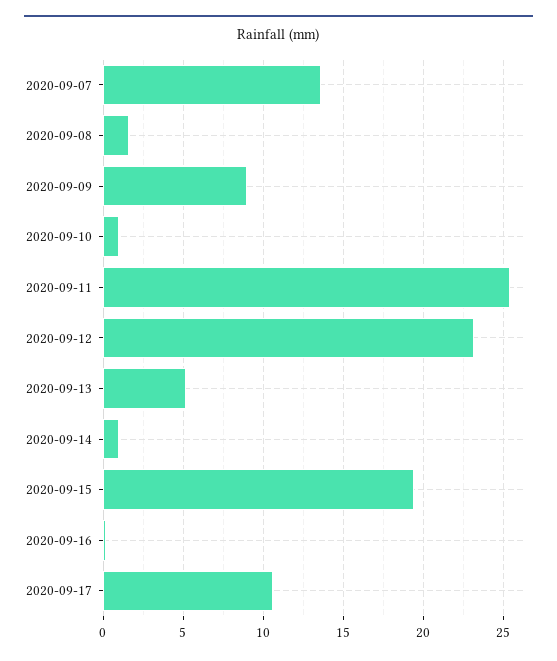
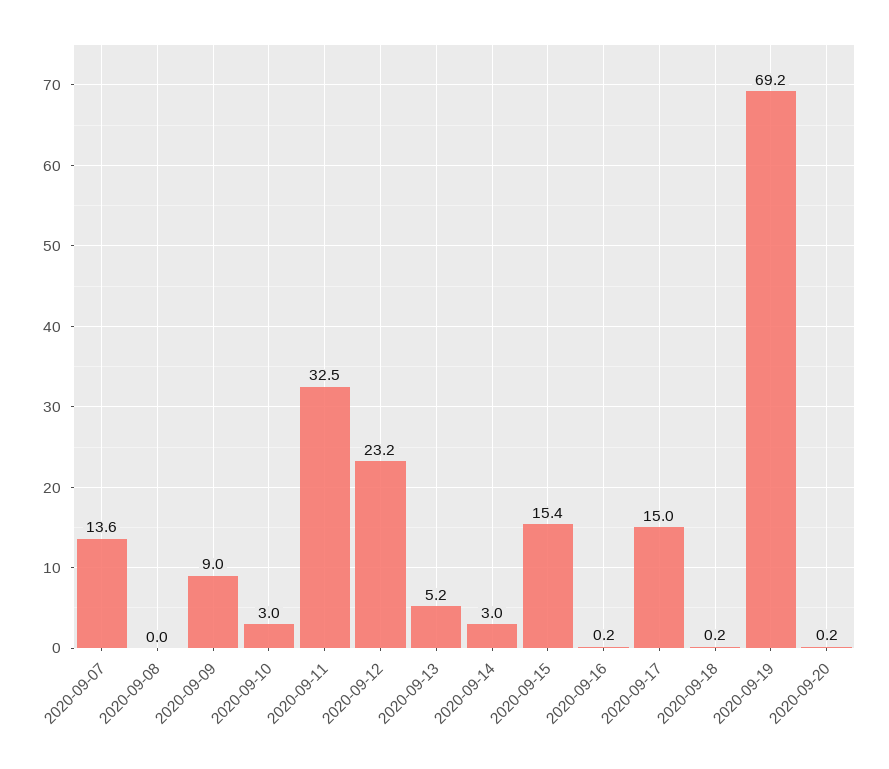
2020-09-08: 1.5 -> 0
2020-09-10: 1 -> 3
2020-09-11: 25.5 -> 32.5
2020-09-14: 1 -> 3
2020-09-15: 19.5 -> 15.4
2020-09-17: 10.5 -> 15
2020-09-18: none -> 0.2
2020-09-19: none -> 69.2
2020-09-20: none -> 0.2

